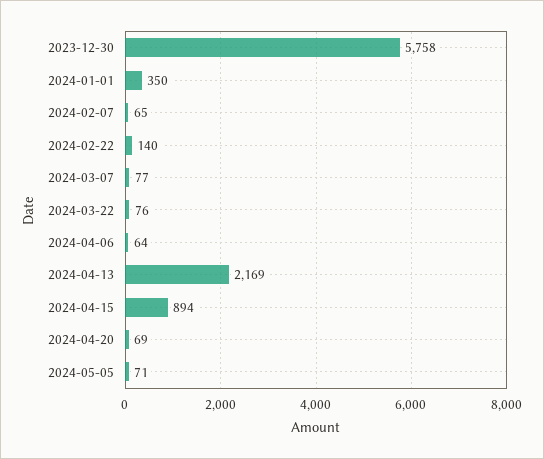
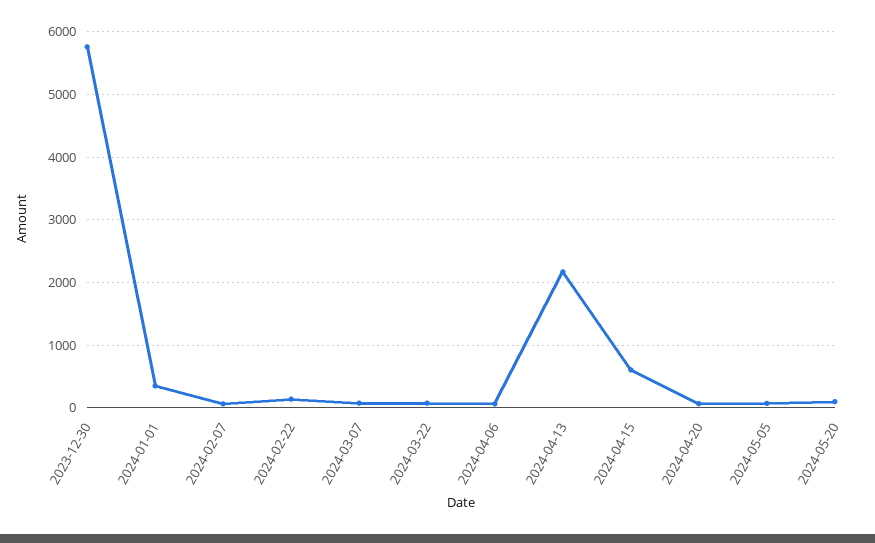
2024-04-15: 894 -> 600
2024-05-20: none -> 100

